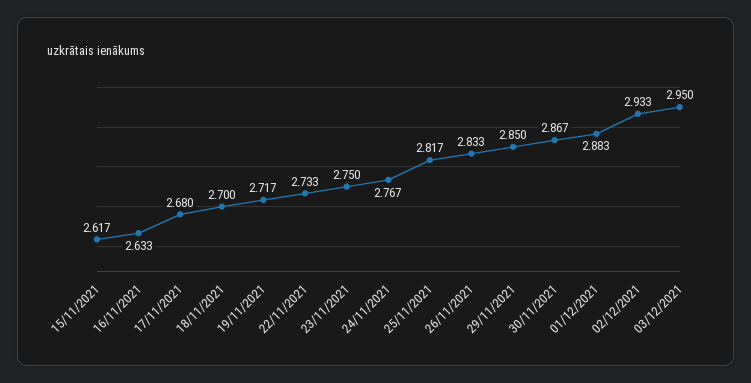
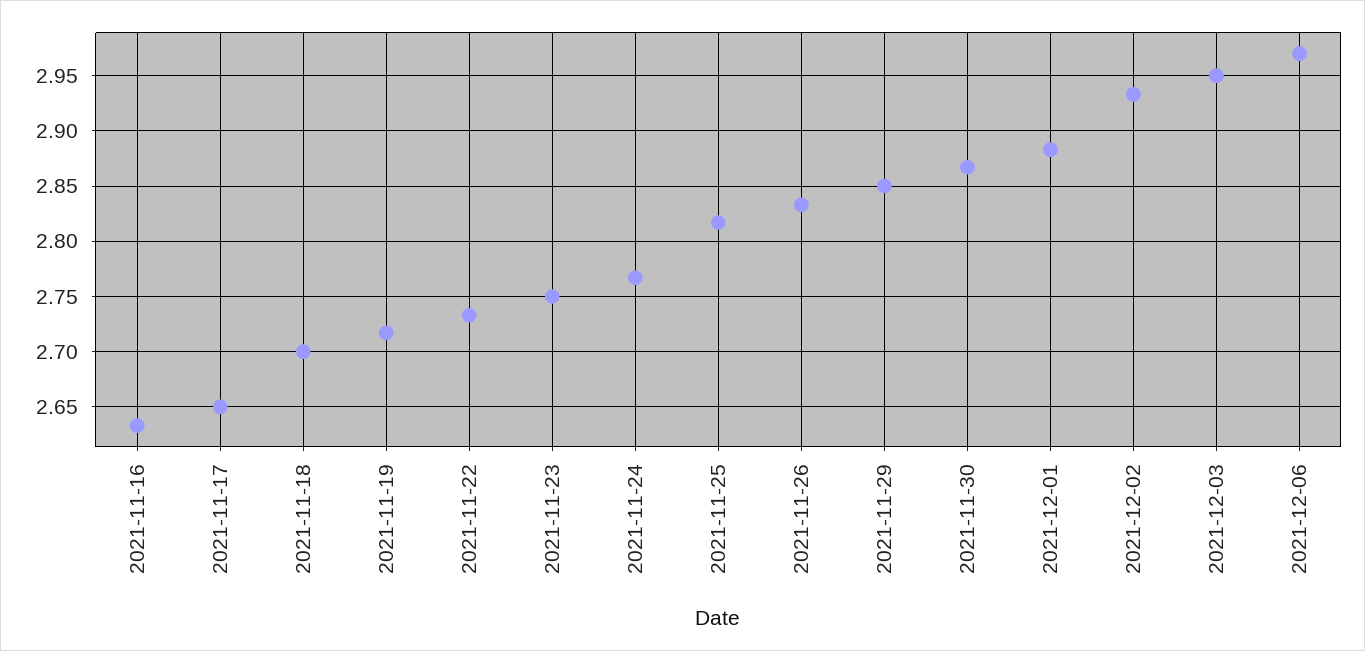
15/11/2021: 2.617 -> none
17/11/2021: 2.68 -> 2.65
2021-12-06: none -> 2.97

